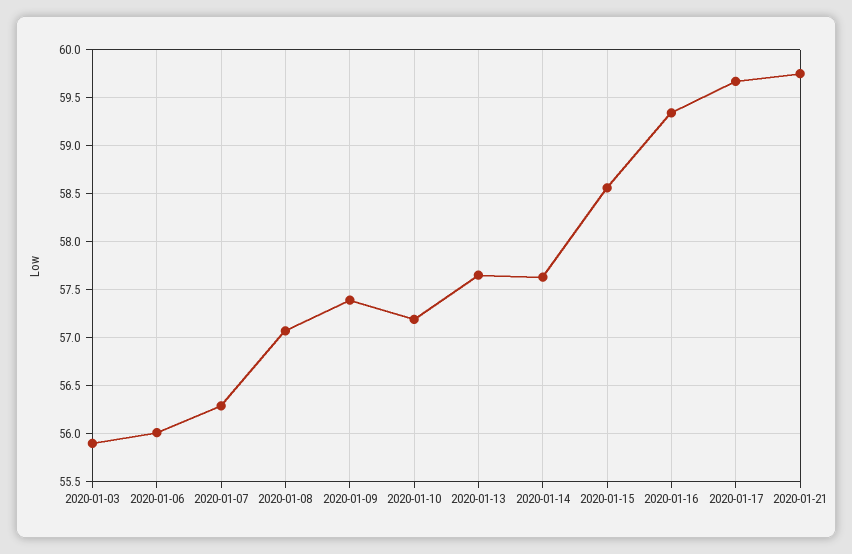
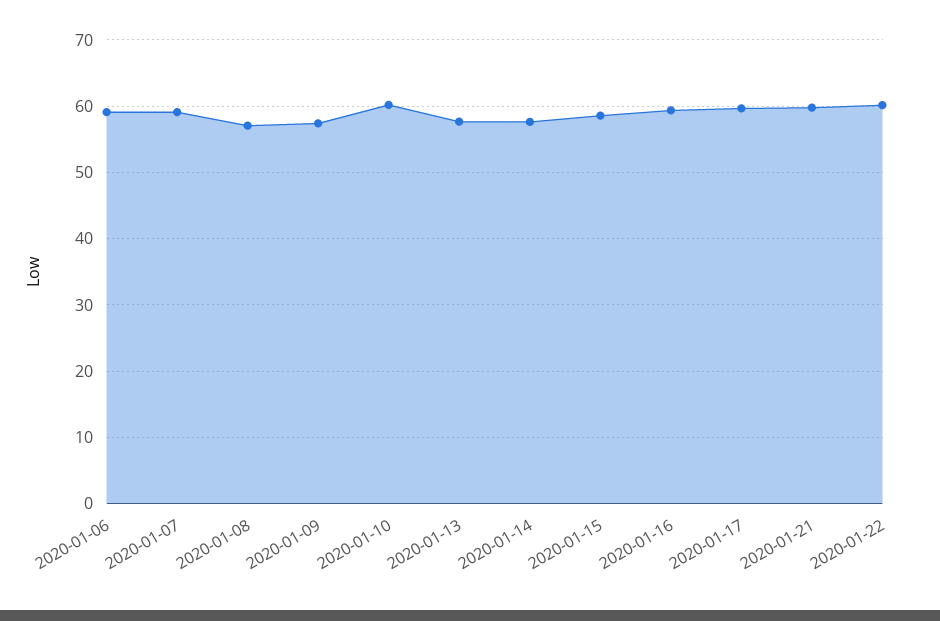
2020-01-03: 55.9 -> none
2020-01-06: 56 -> 59
2020-01-07: 56.3 -> 59
2020-01-10: 57.2 -> 60
2020-01-22: none -> 60

